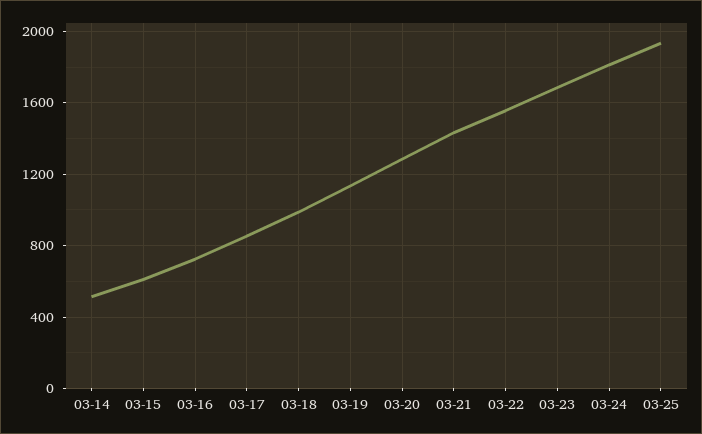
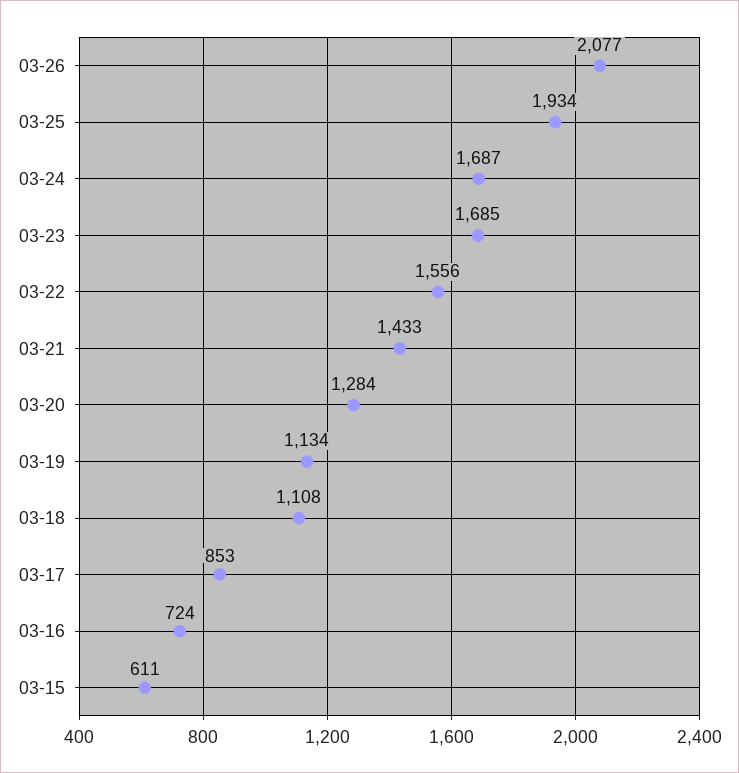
03-14: 500 -> none
03-18: 1000 -> 1108
03-24: 1800 -> 1687
03-26: none -> 2077

